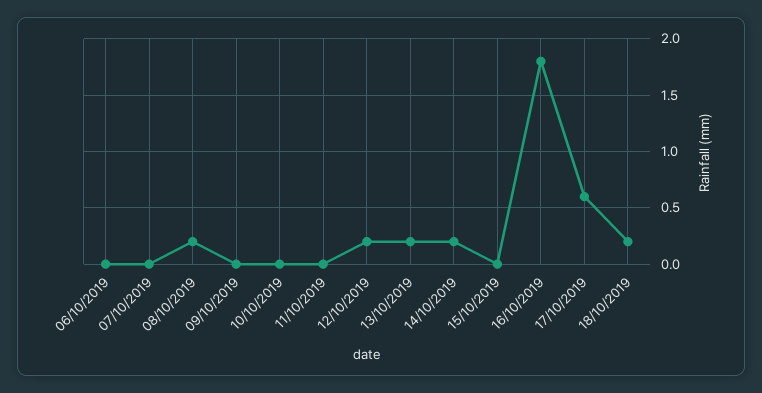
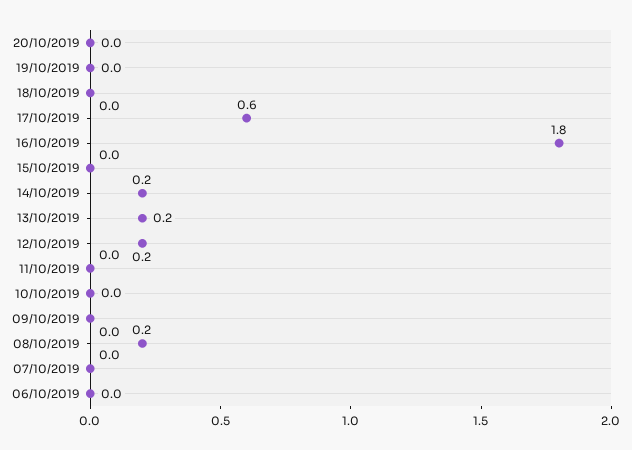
18/10/2019: 0.2 -> 0
20/10/2019: none -> 0
19/10/2019: none -> 0

